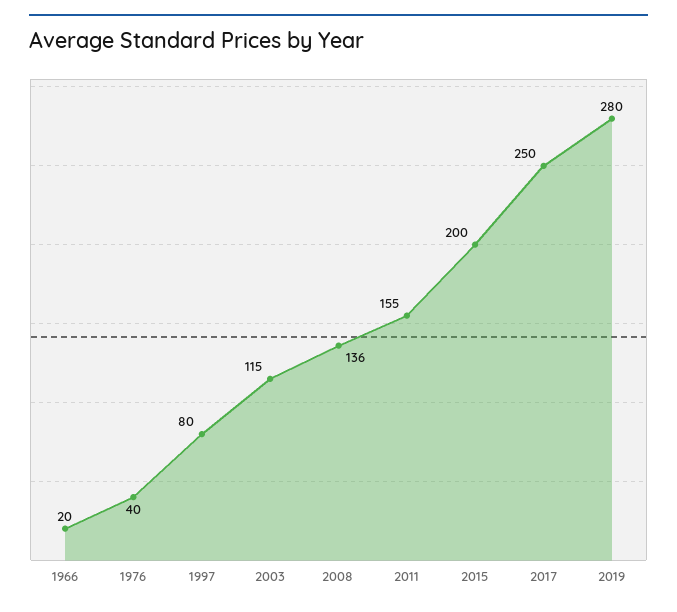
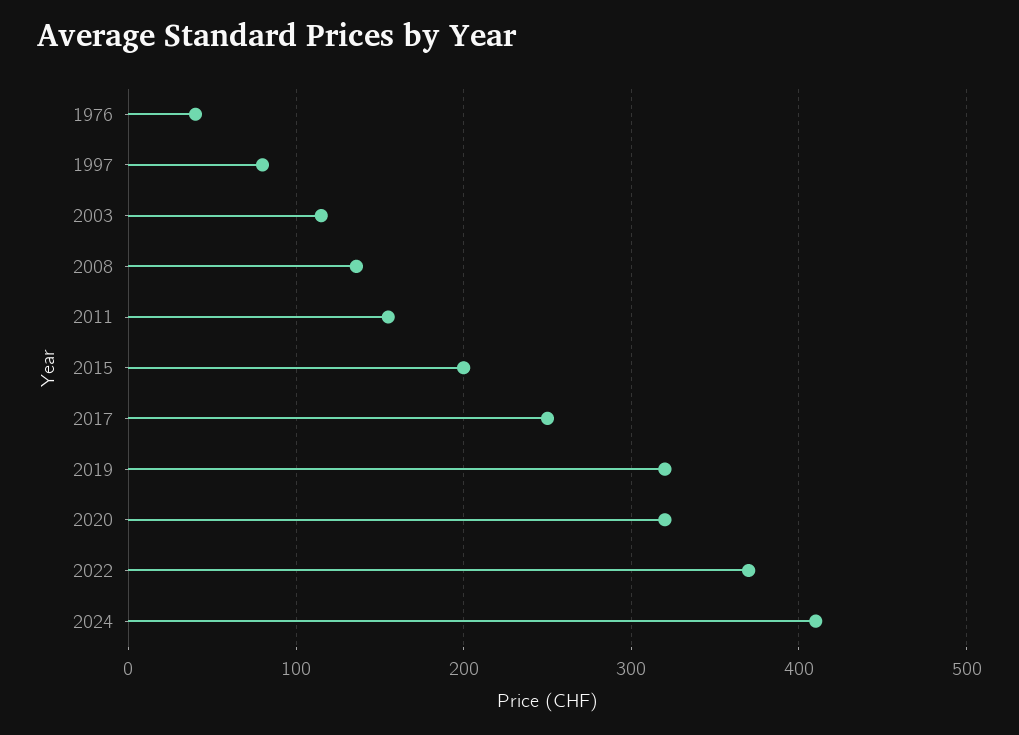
1966: 20 -> none
2019: 280 -> 320
2020: none -> 320
2022: none -> 370
2024: none -> 410

